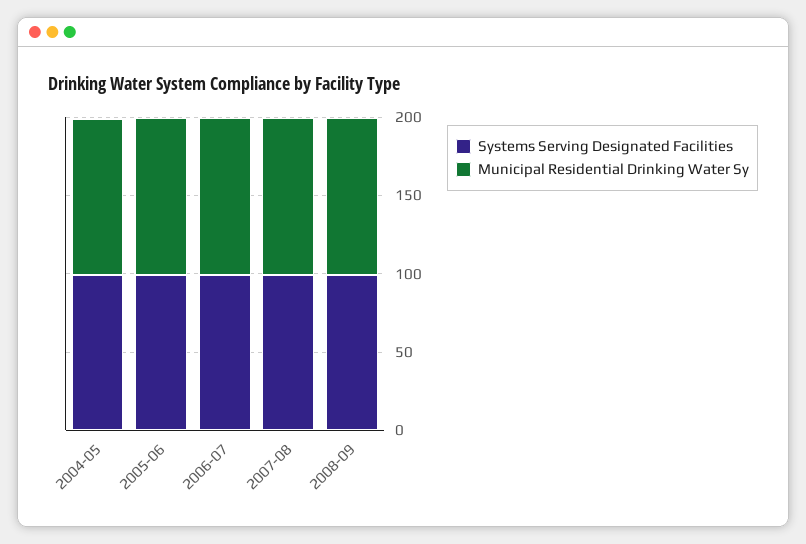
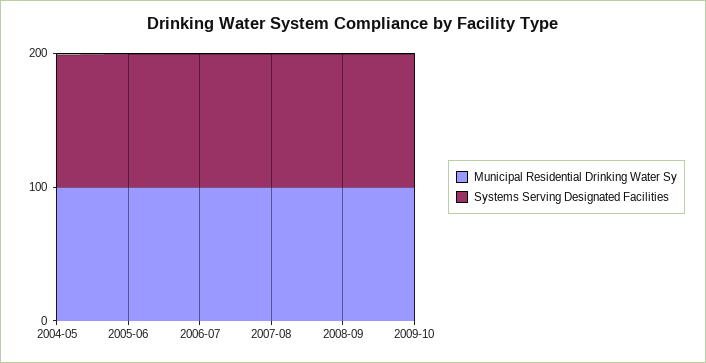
Municipal Residential Drinking Water Sy, 2009-10: none -> 100
Systems Serving Designated Facilities, 2009-10: none -> 100

